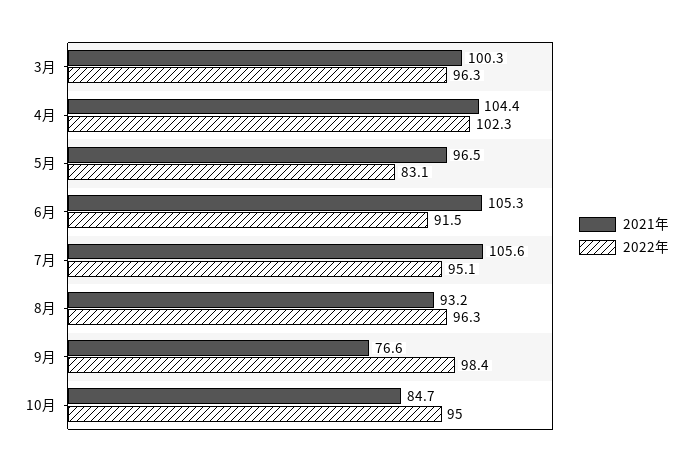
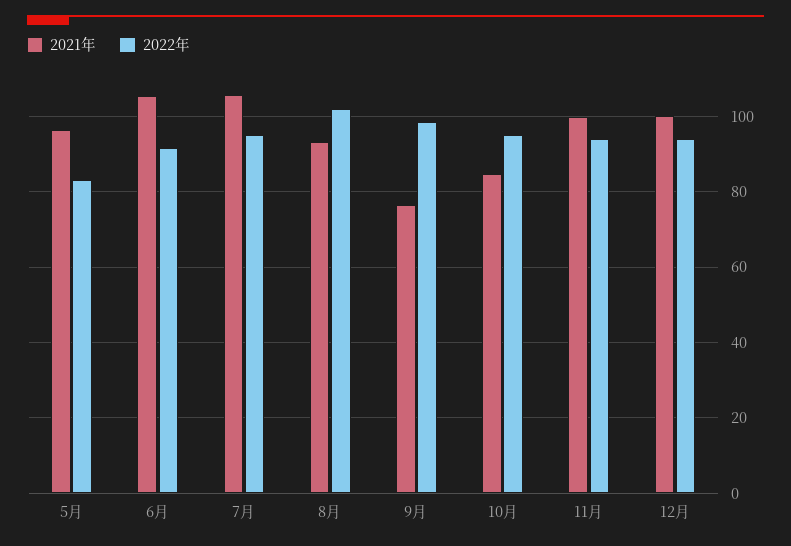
2021年, 3月: 100.3 -> none
2022年, 3月: 96.3 -> none
2021年, 4月: 104.4 -> none
2022年, 4月: 102.3 -> none
2022年, 8月: 96.3 -> 102
2021年, 11月: none -> 100
2022年, 11月: none -> 94
2021年, 12月: none -> 100
2022年, 12月: none -> 94

